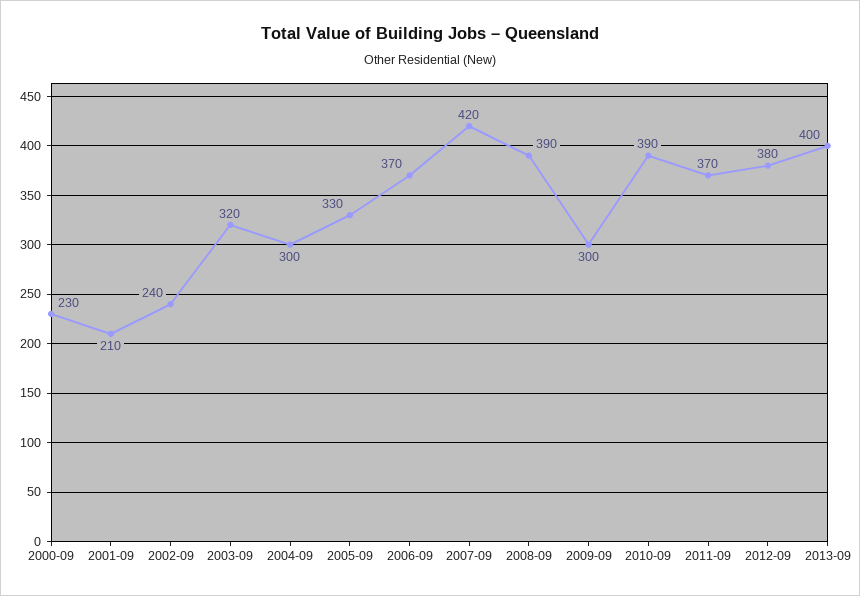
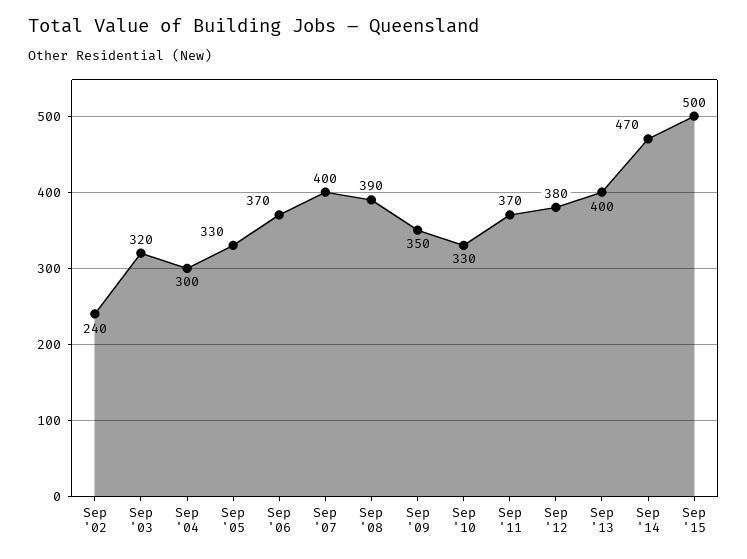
2000-09: 230 -> none
2001-09: 210 -> none
2007-09: 420 -> 400
2009-09: 300 -> 350
2010-09: 390 -> 330
Sep '14: none -> 470
Sep '15: none -> 500

